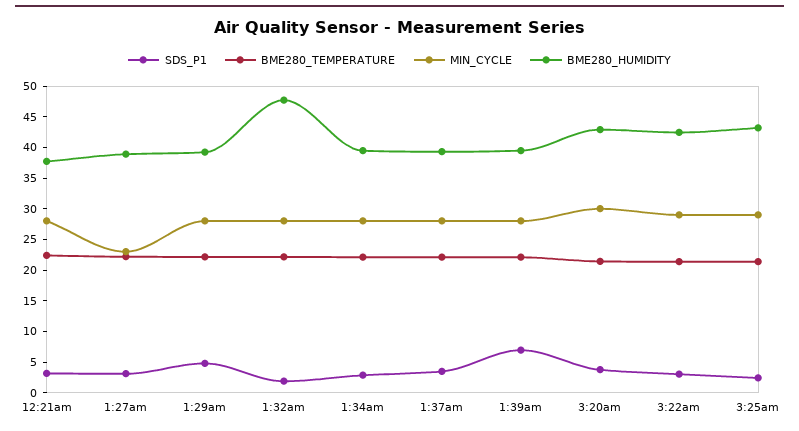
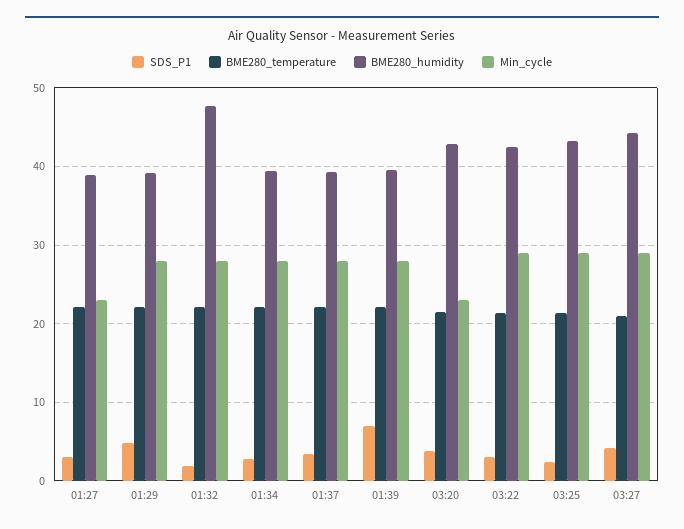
SDS_P1, 12:21am: 2.5 -> none
BME280_TEMPERATURE, 12:21am: 22.5 -> none
MIN_CYCLE, 12:21am: 27.5 -> none
BME280_HUMIDITY, 12:21am: 37.5 -> none
MIN_CYCLE, 3:20am: 30 -> 23
SDS_P1, 03:27: none -> 4
BME280_TEMPERATURE, 03:27: none -> 21
BME280_HUMIDITY, 03:27: none -> 44
MIN_CYCLE, 03:27: none -> 29

